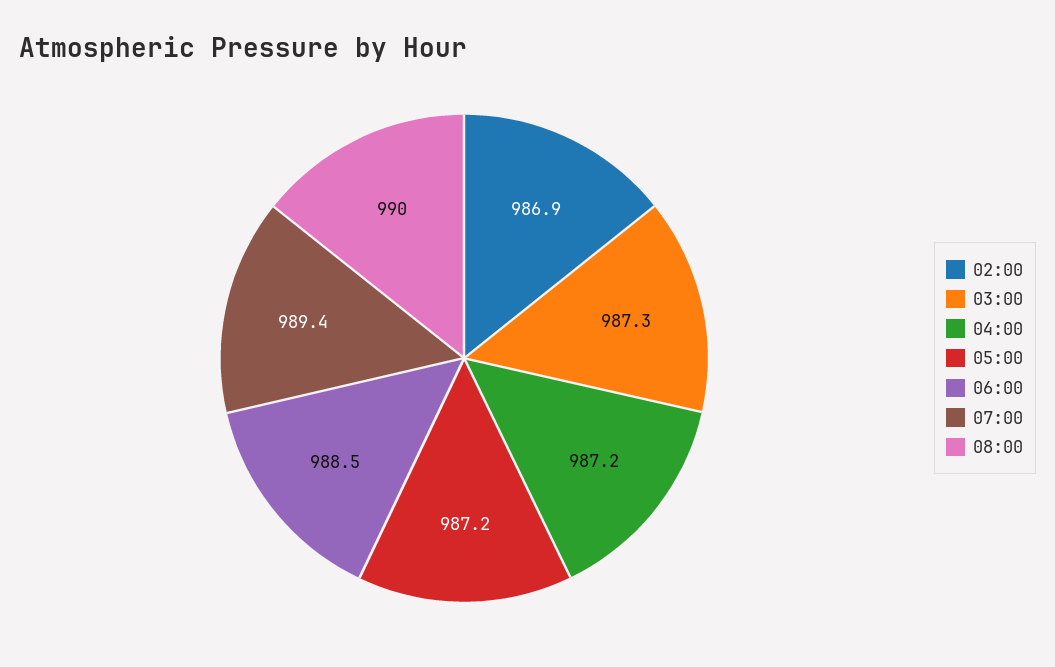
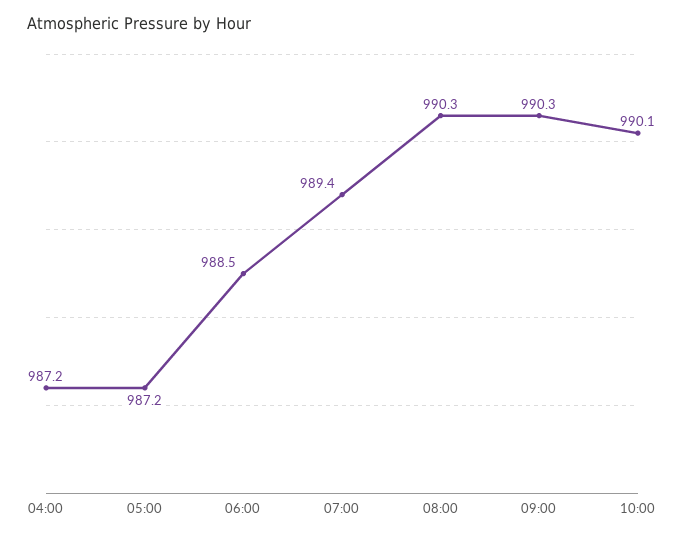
02:00: 986.9 -> none
03:00: 987.3 -> none
08:00: 990 -> 990.3
09:00: none -> 990.3
10:00: none -> 990.1

